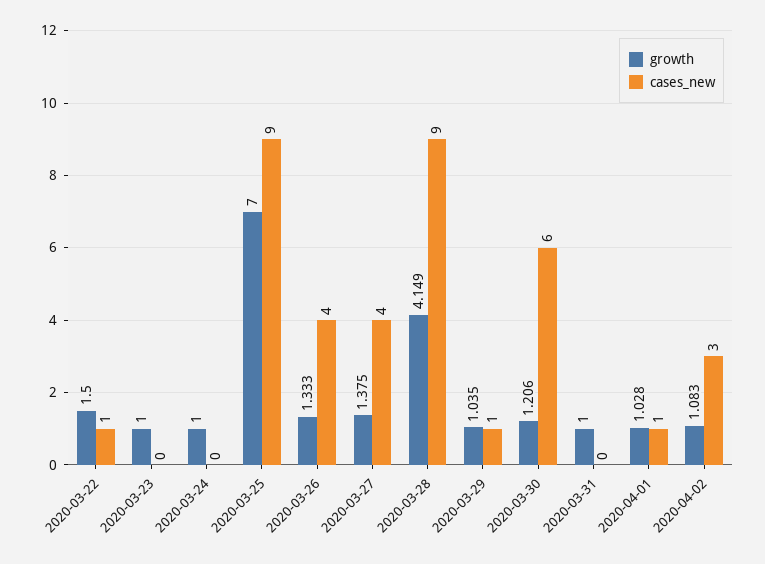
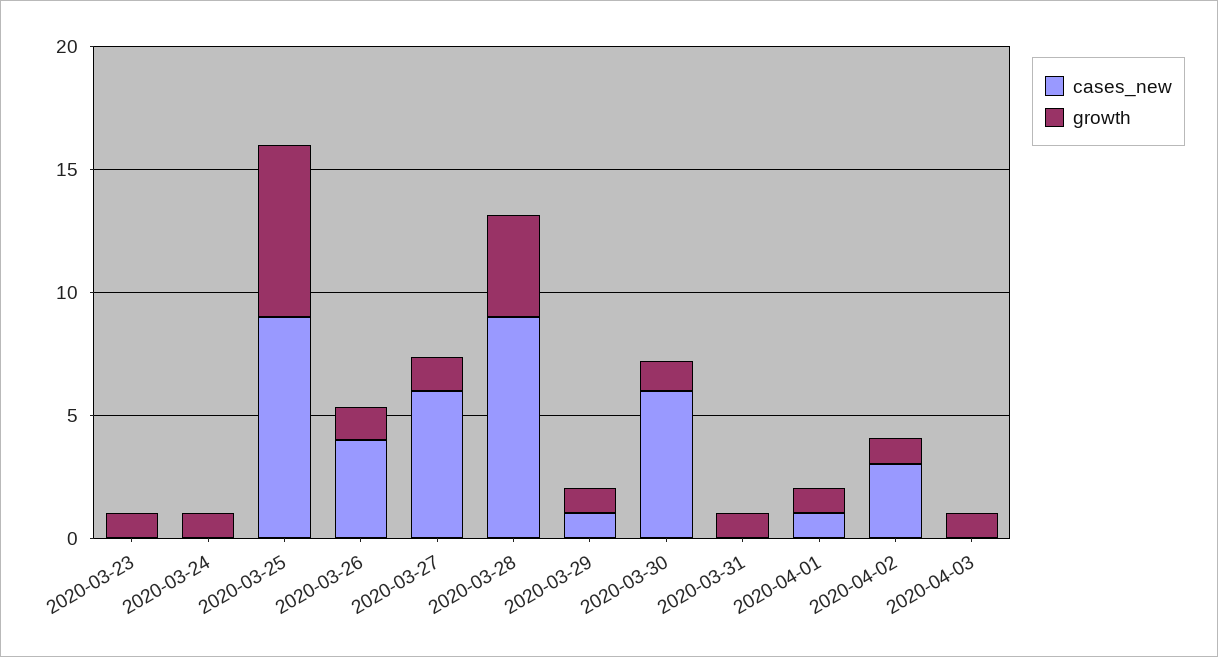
growth, 2020-03-22: 1.5 -> none
cases_new, 2020-03-22: 1 -> none
cases_new, 2020-03-27: 4 -> 6
cases_new, 2020-04-03: none -> 0
growth, 2020-04-03: none -> 1

